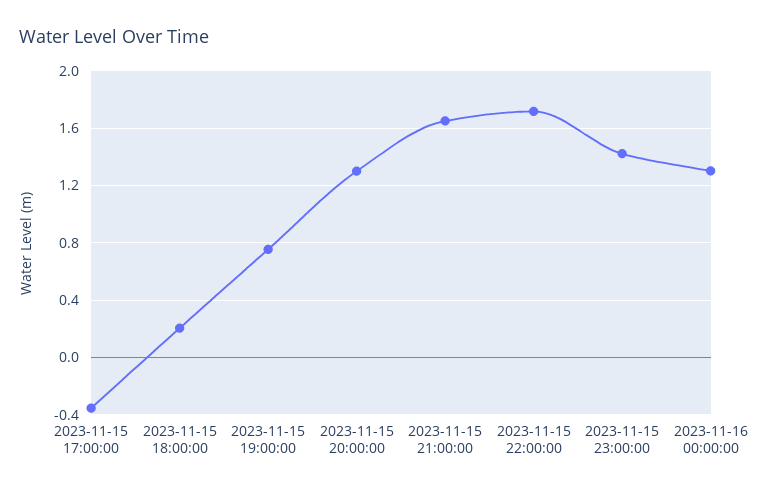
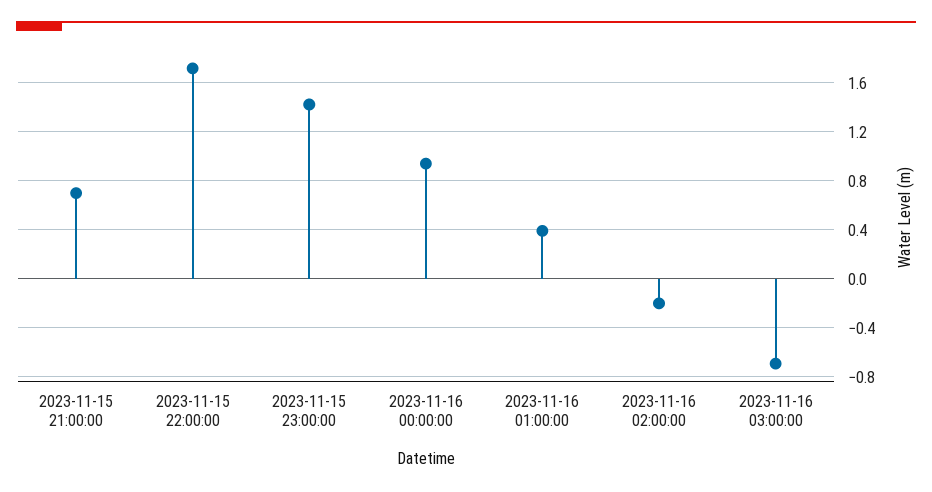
2023-11-15 17:00:00: -0.35 -> none
2023-11-15 18:00:00: 0.2 -> none
2023-11-15 19:00:00: 0.75 -> none
2023-11-15 20:00:00: 1.3 -> none
2023-11-15 21:00:00: 1.65 -> 0.7
2023-11-16 00:00:00: 1.3 -> 0.95
2023-11-16 01:00:00: none -> 0.4
2023-11-16 02:00:00: none -> -0.2
2023-11-16 03:00:00: none -> -0.7

